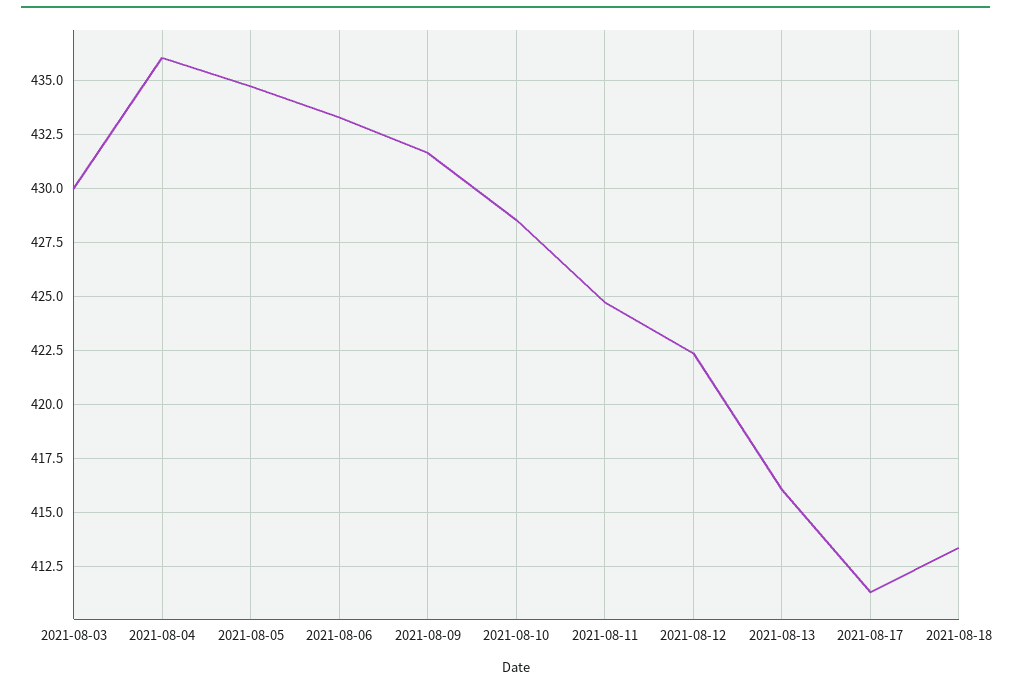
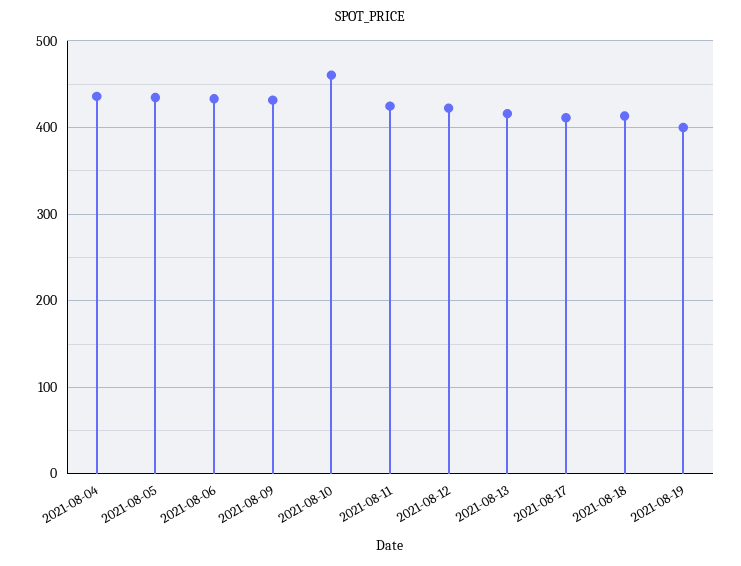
2021-08-03: 430 -> none
2021-08-10: 428.5 -> 460
2021-08-19: none -> 400

